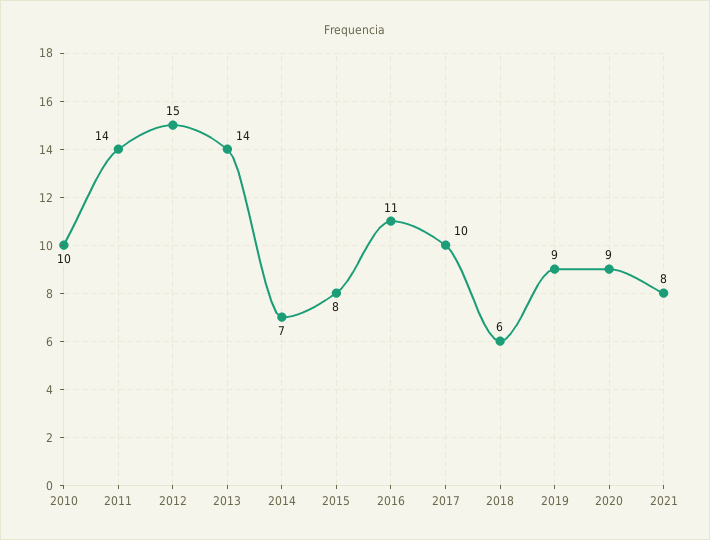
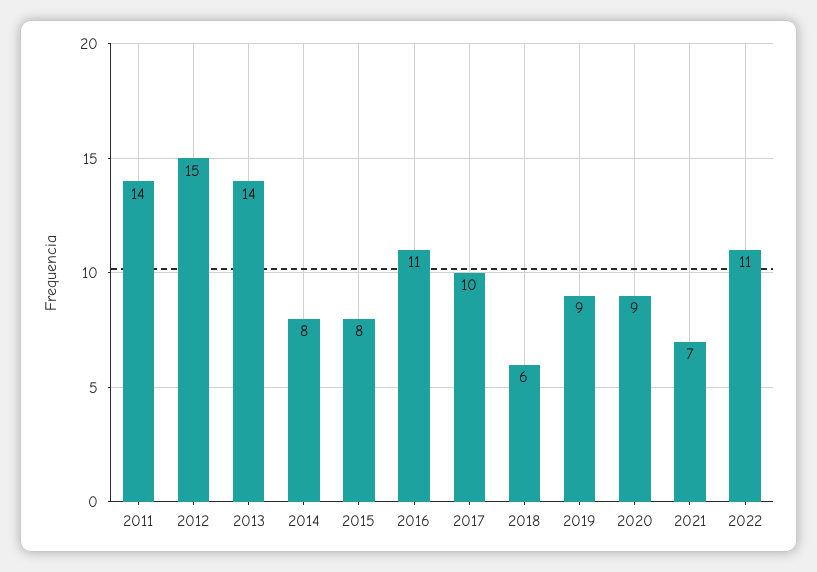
2010: 10 -> none
2014: 7 -> 8
2021: 8 -> 7
2022: none -> 11

